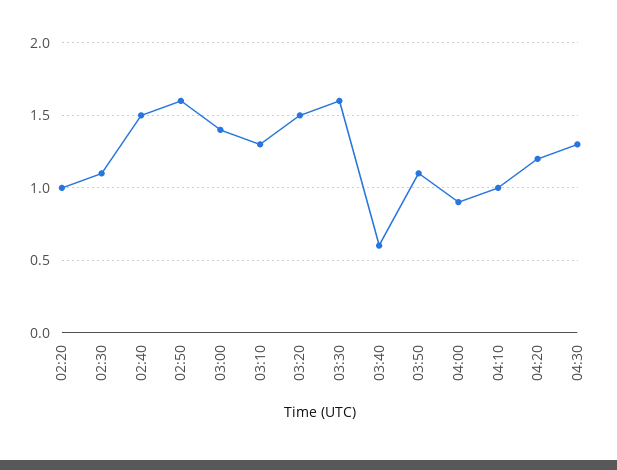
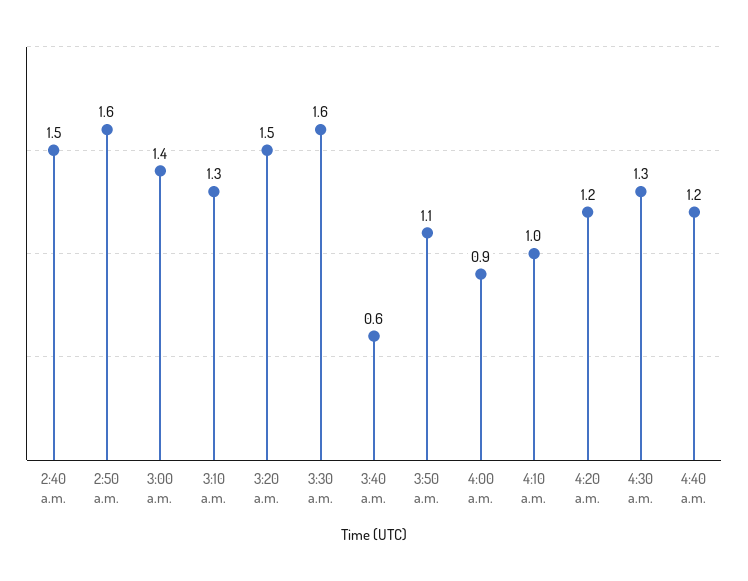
02:20: 1 -> none
02:30: 1.1 -> none
4:40 a.m.: none -> 1.2

